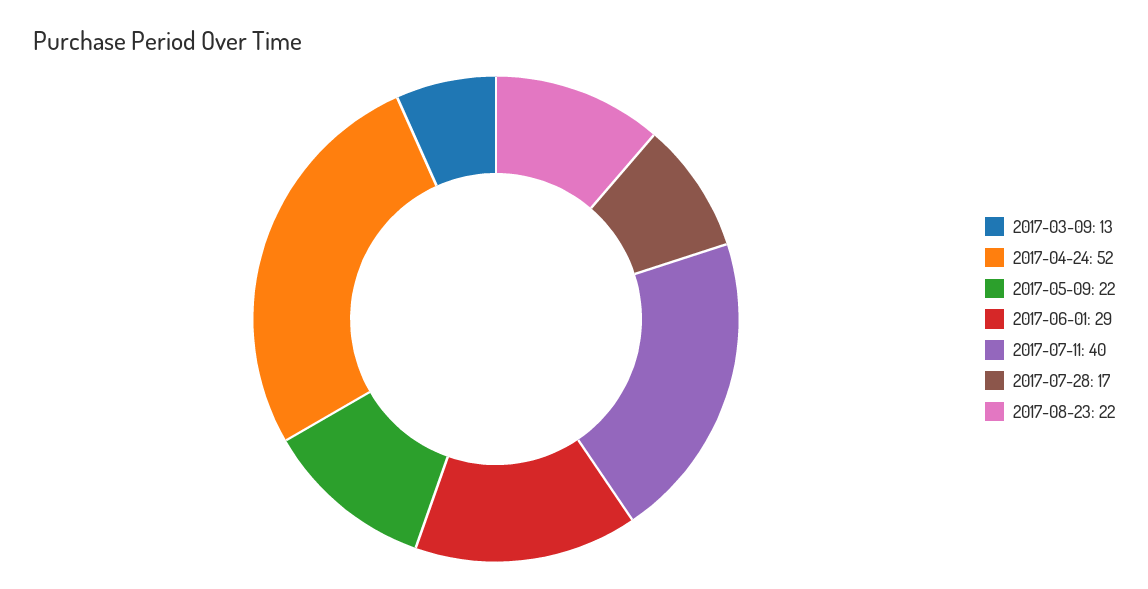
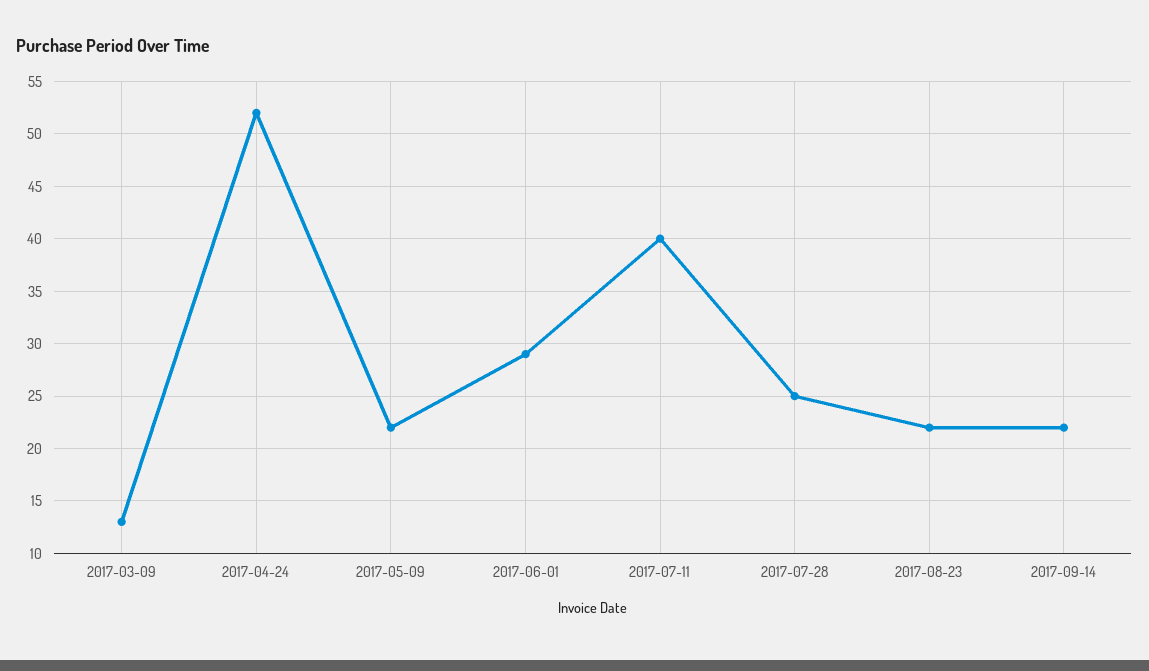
2017-07-28: 17 -> 25
2017-09-14: none -> 22

